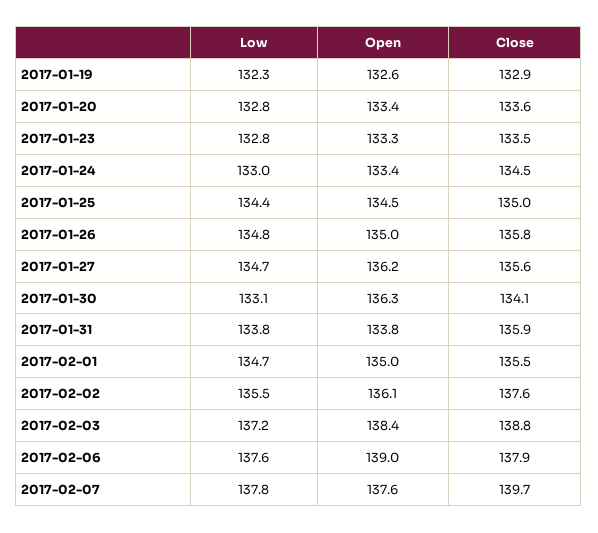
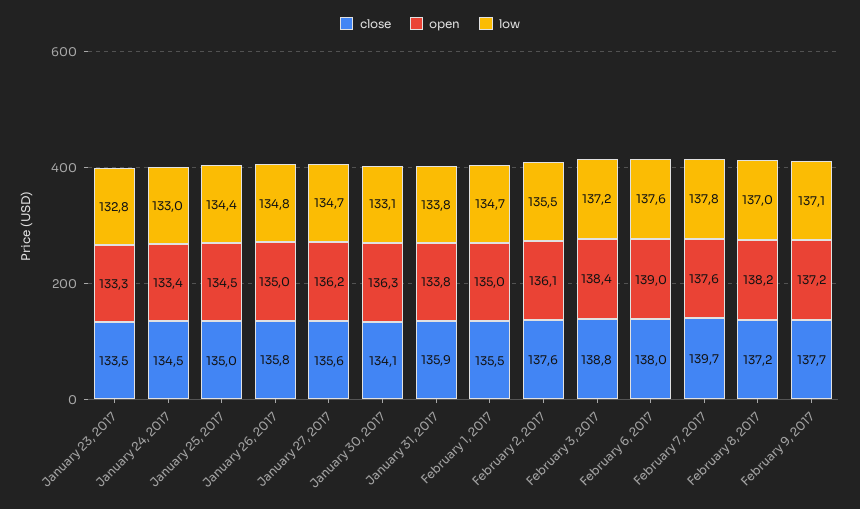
Low, 2017-01-19: 132.3 -> none
Open, 2017-01-19: 132.6 -> none
Close, 2017-01-19: 132.9 -> none
Low, 2017-01-20: 132.8 -> none
Open, 2017-01-20: 133.4 -> none
Close, 2017-01-20: 133.6 -> none
Close, 2017-02-06: 137.9 -> 138
Close, February 8, 2017: none -> 137.2
Open, February 8, 2017: none -> 138.2
Low, February 8, 2017: none -> 137
Close, February 9, 2017: none -> 137.7
Open, February 9, 2017: none -> 137.2
Low, February 9, 2017: none -> 137.1

